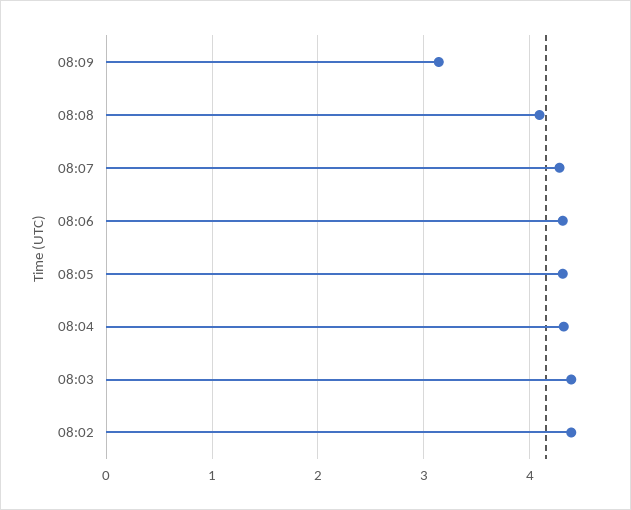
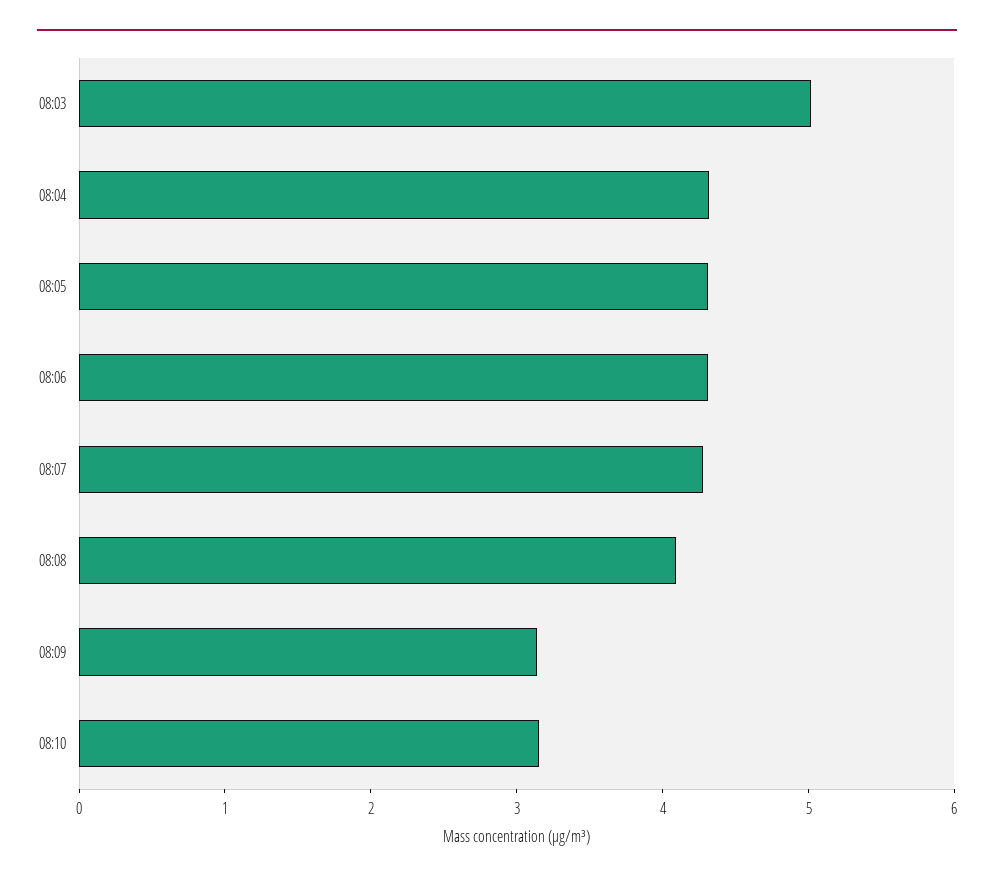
08:03: 4.4 -> 5
08:02: 4.4 -> none
08:10: none -> 3.2

